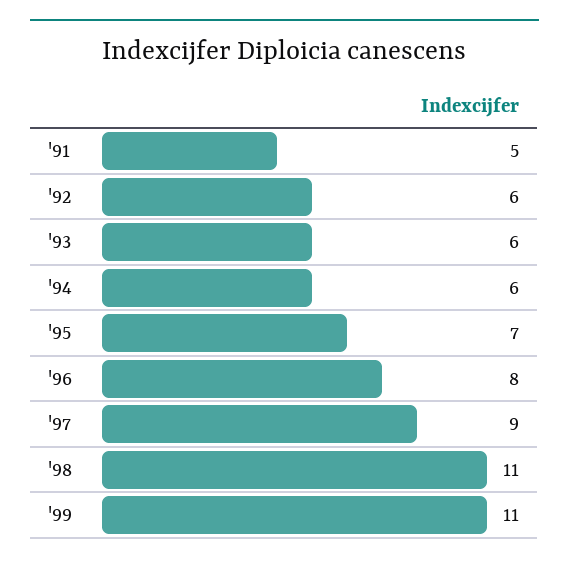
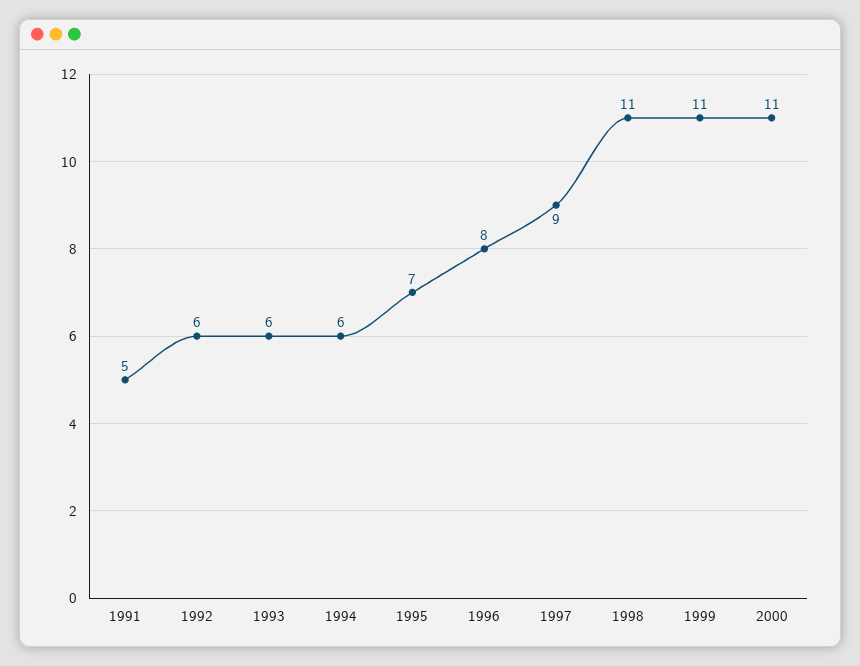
2000: none -> 11

